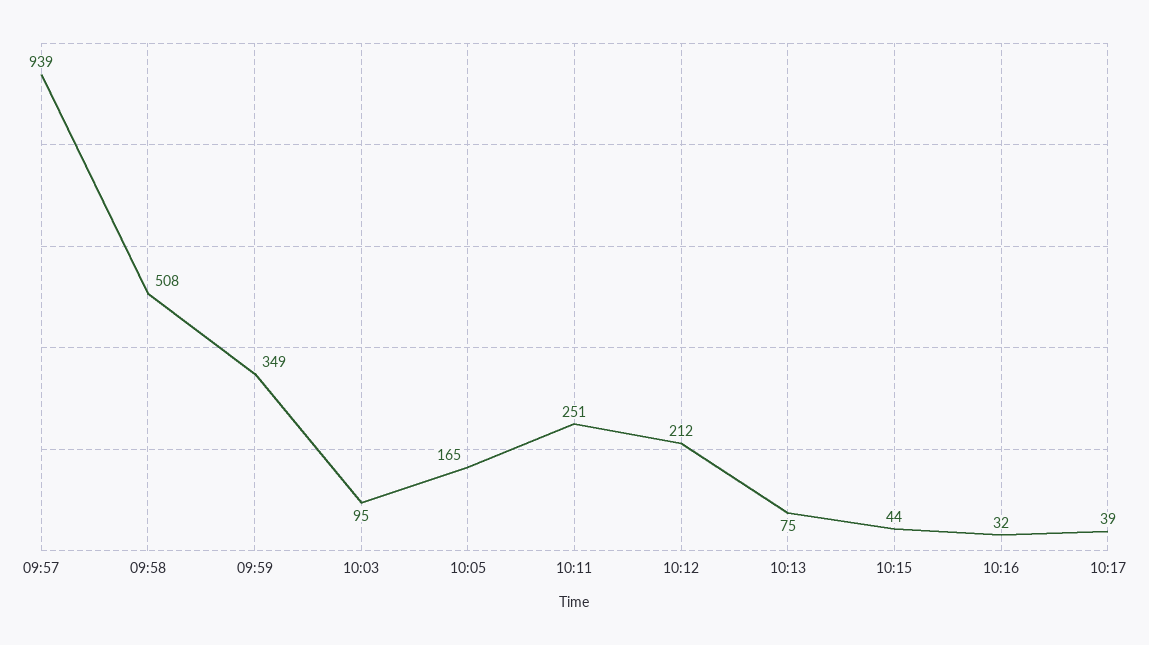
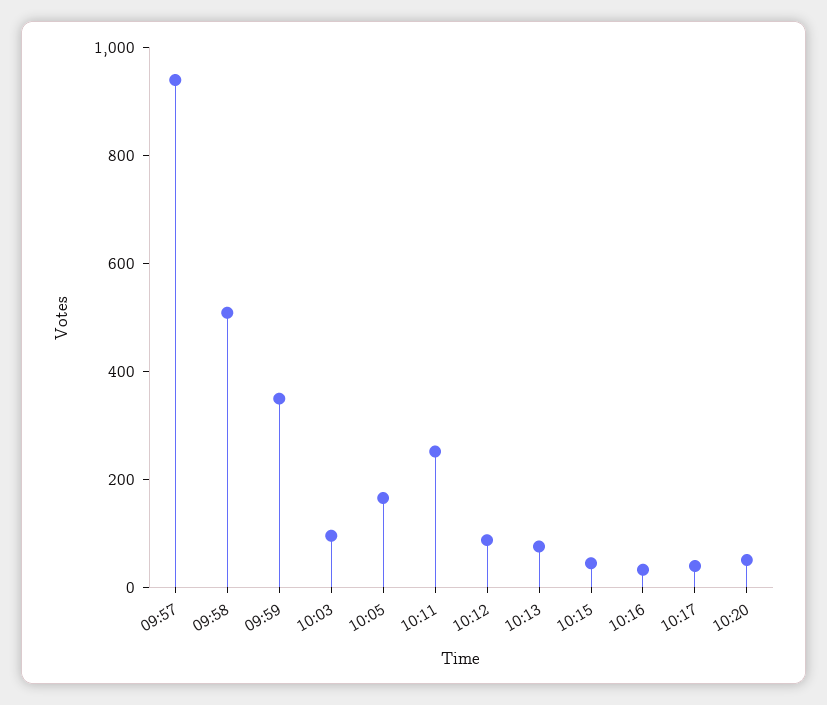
10:12: 212 -> 100
10:20: none -> 50

